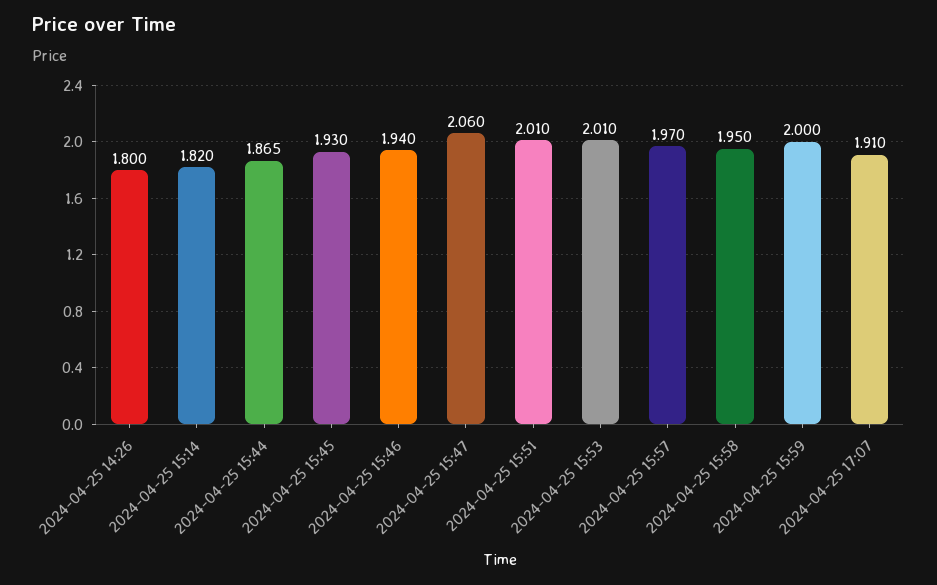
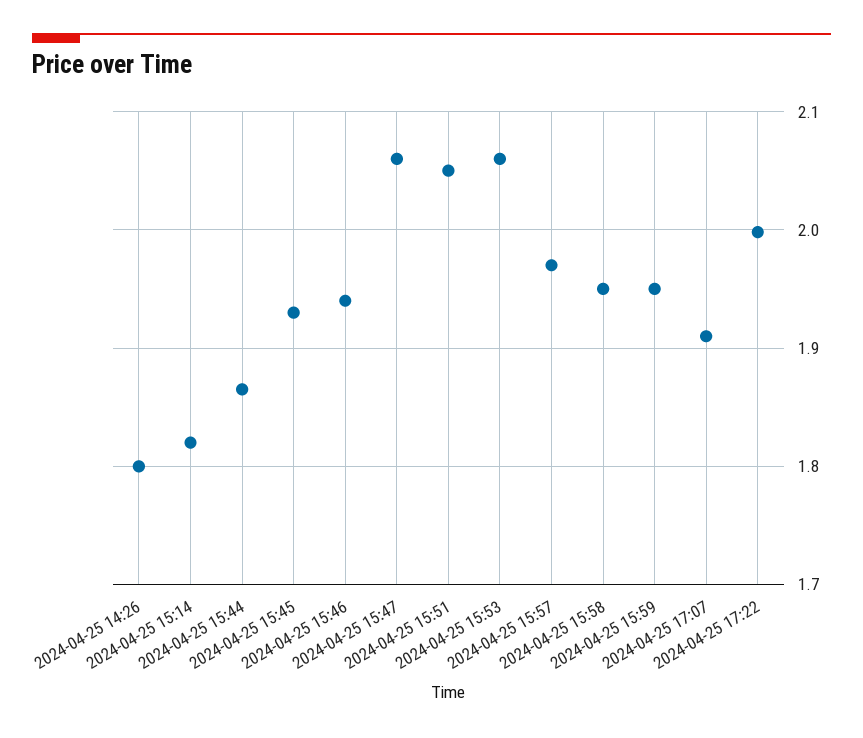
2024-04-25 15:51: 2.01 -> 2.05
2024-04-25 15:53: 2.01 -> 2.06
2024-04-25 15:59: 2 -> 1.95
2024-04-25 17:22: none -> 2

